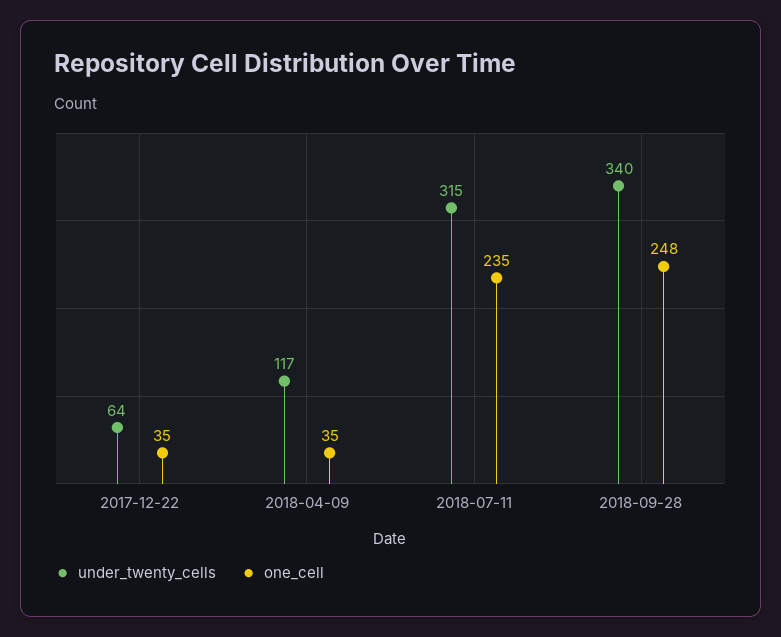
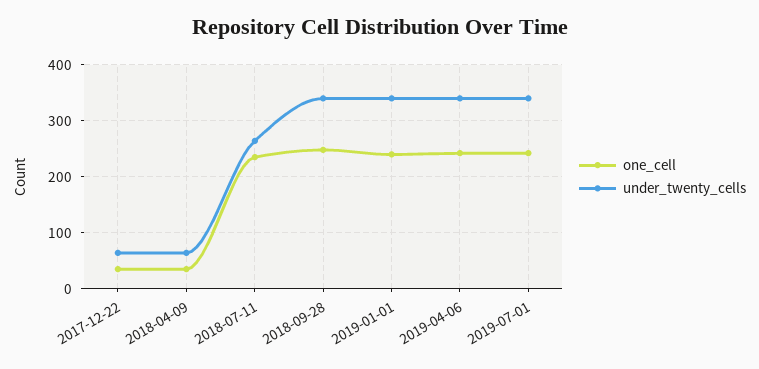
under_twenty_cells, 2018-04-09: 117 -> 60
under_twenty_cells, 2018-07-11: 315 -> 260
one_cell, 2019-01-01: none -> 240
under_twenty_cells, 2019-01-01: none -> 340
one_cell, 2019-04-06: none -> 240
under_twenty_cells, 2019-04-06: none -> 340
one_cell, 2019-07-01: none -> 240
under_twenty_cells, 2019-07-01: none -> 340

